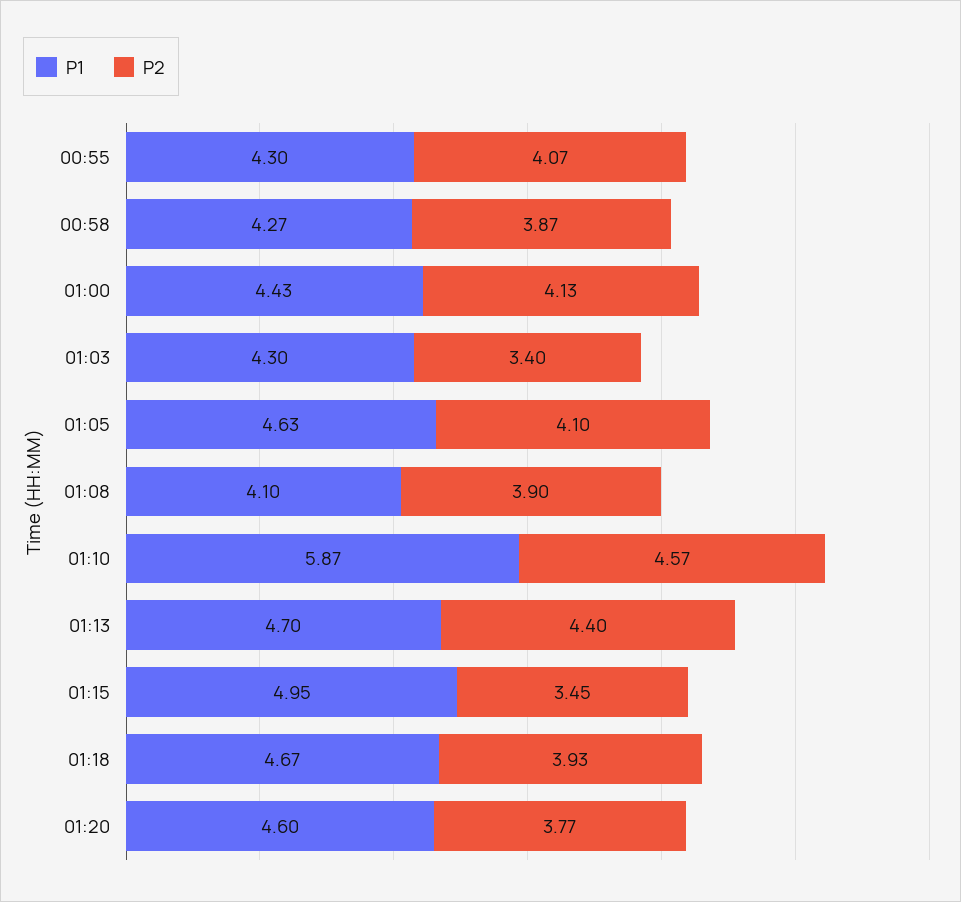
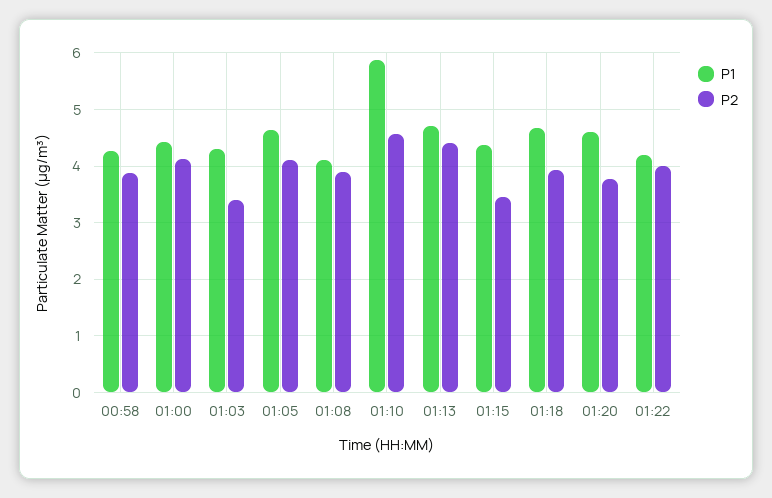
P1, 00:55: 4.3 -> none
P2, 00:55: 4.07 -> none
P1, 01:15: 4.95 -> 4.4
P1, 01:22: none -> 4.2
P2, 01:22: none -> 4

